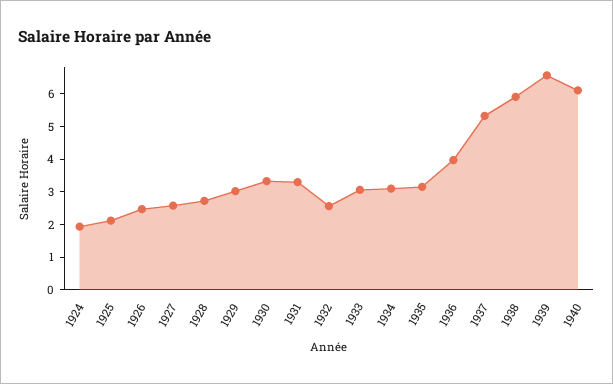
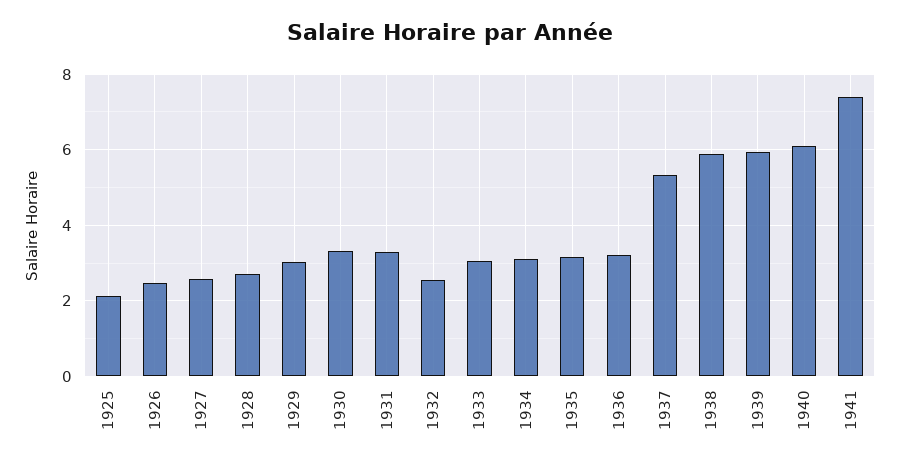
1924: 2 -> none
1936: 4 -> 3.2
1939: 6.5 -> 6
1941: none -> 7.4

